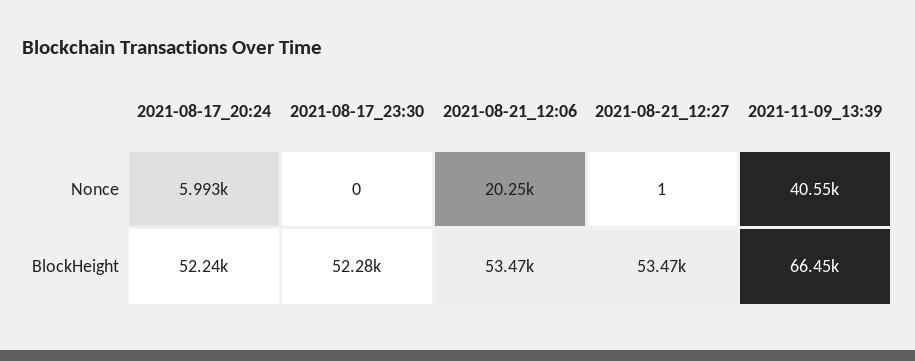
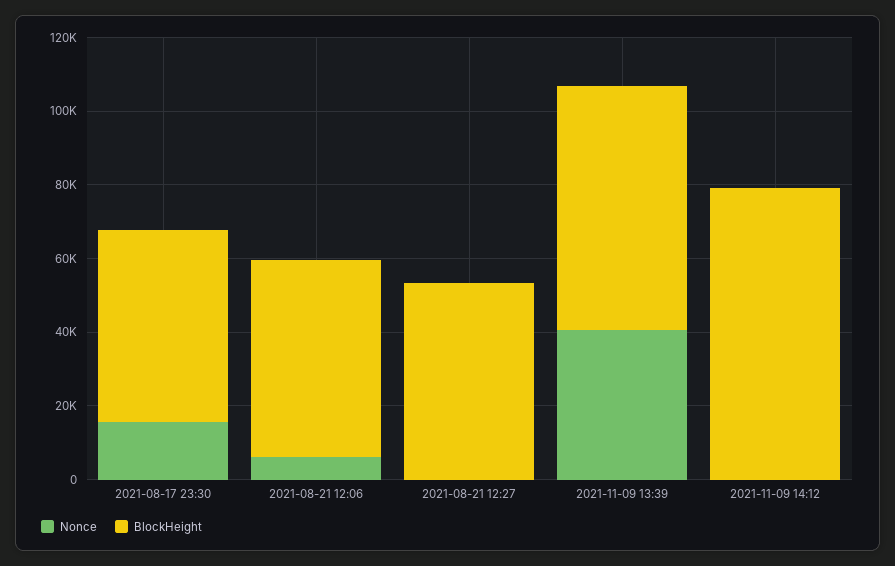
Nonce, 2021-08-17_20:24: 5993 -> none
Nonce, 2021-08-17_23:30: 0 -> 15000
Nonce, 2021-08-21_12:06: 20250 -> 5000
BlockHeight, 2021-08-17_20:24: 52240 -> none
Nonce, 2021-11-09 14:12: none -> 0
BlockHeight, 2021-11-09 14:12: none -> 80000

